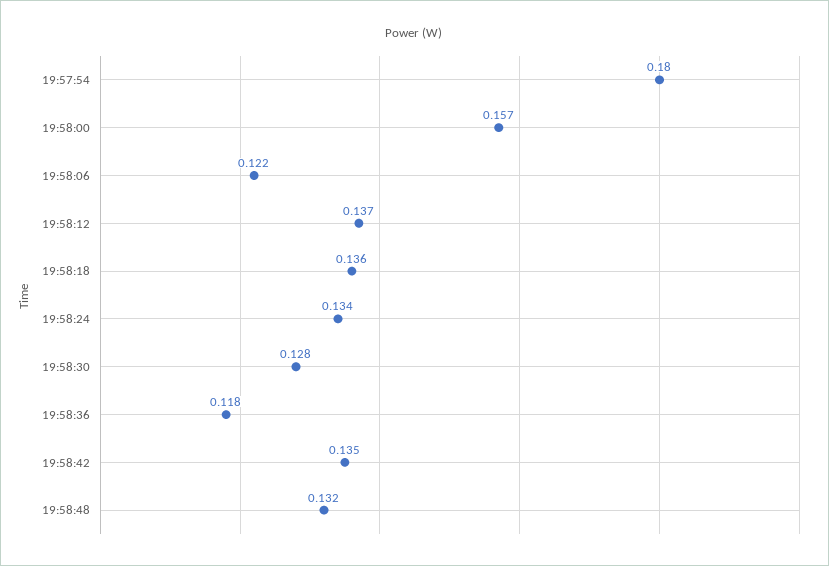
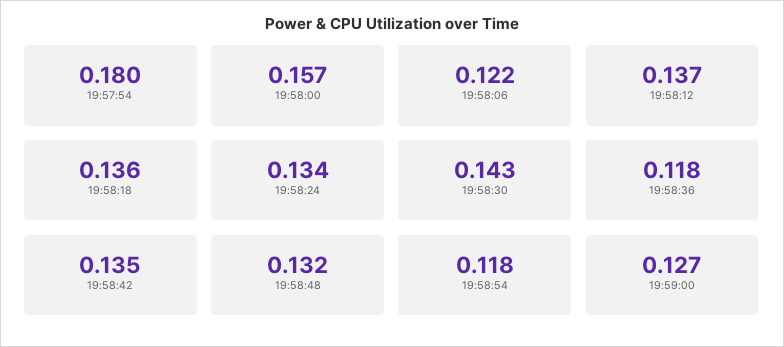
19:58:30: 0.128 -> 0.143
19:58:54: none -> 0.118
19:59:00: none -> 0.127

